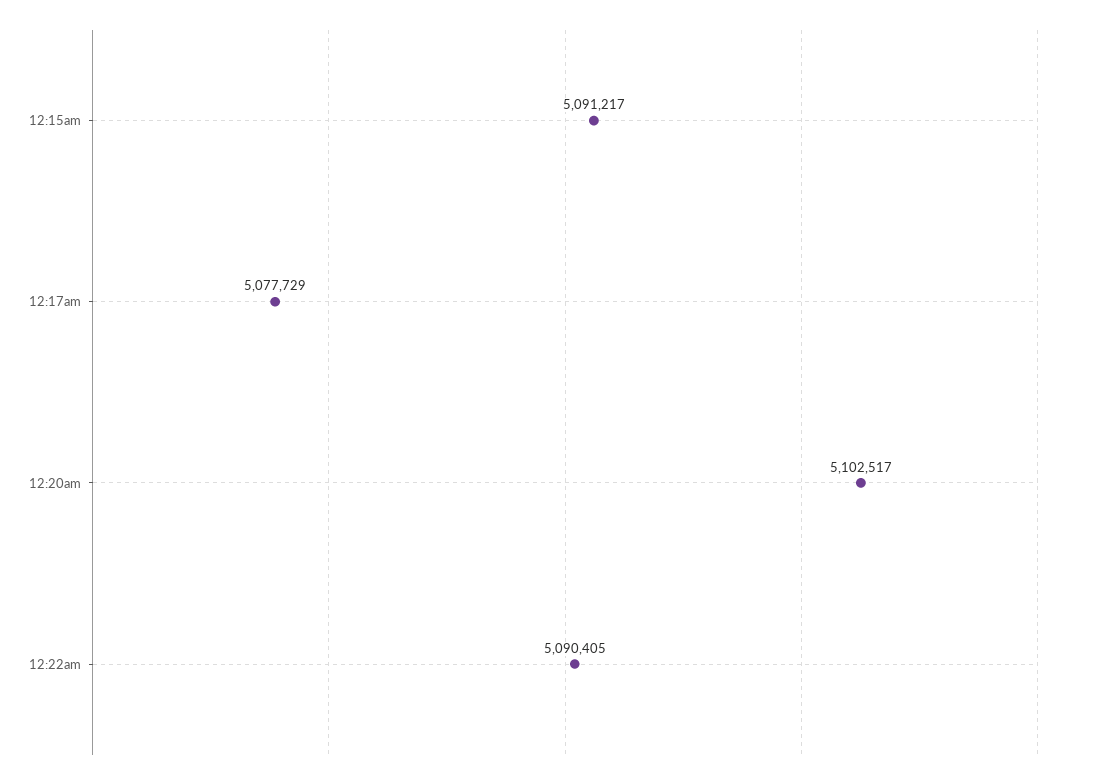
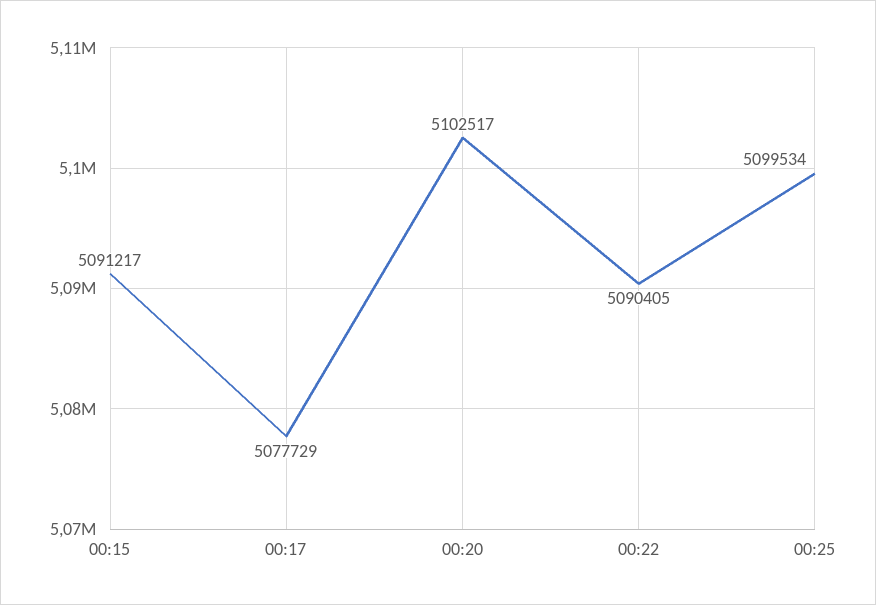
00:25: none -> 5099534

